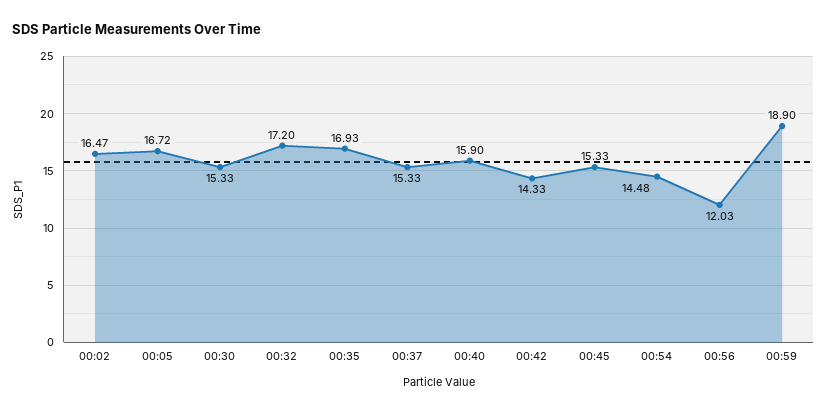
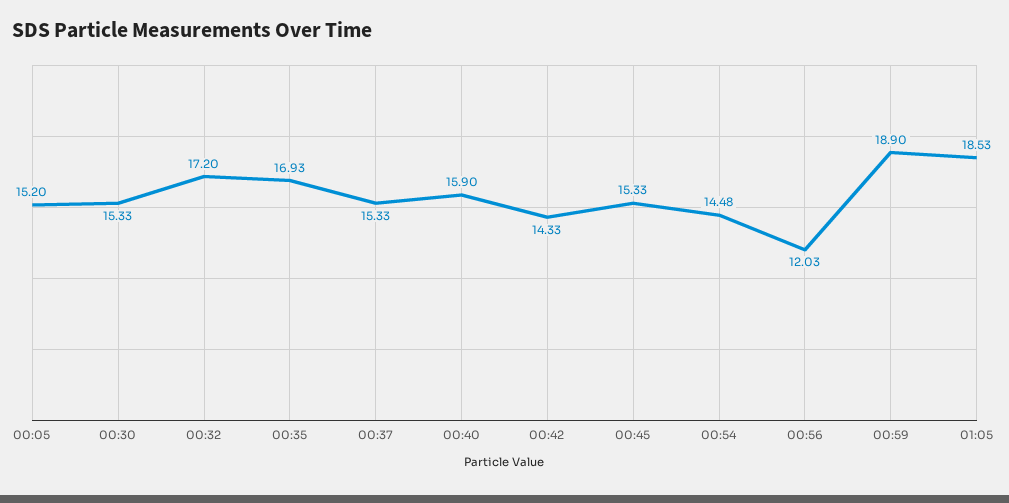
00:02: 16.47 -> none
00:05: 16.72 -> 15.2
01:05: none -> 18.53

